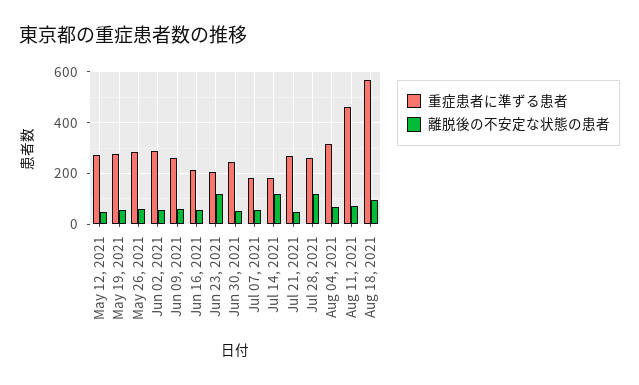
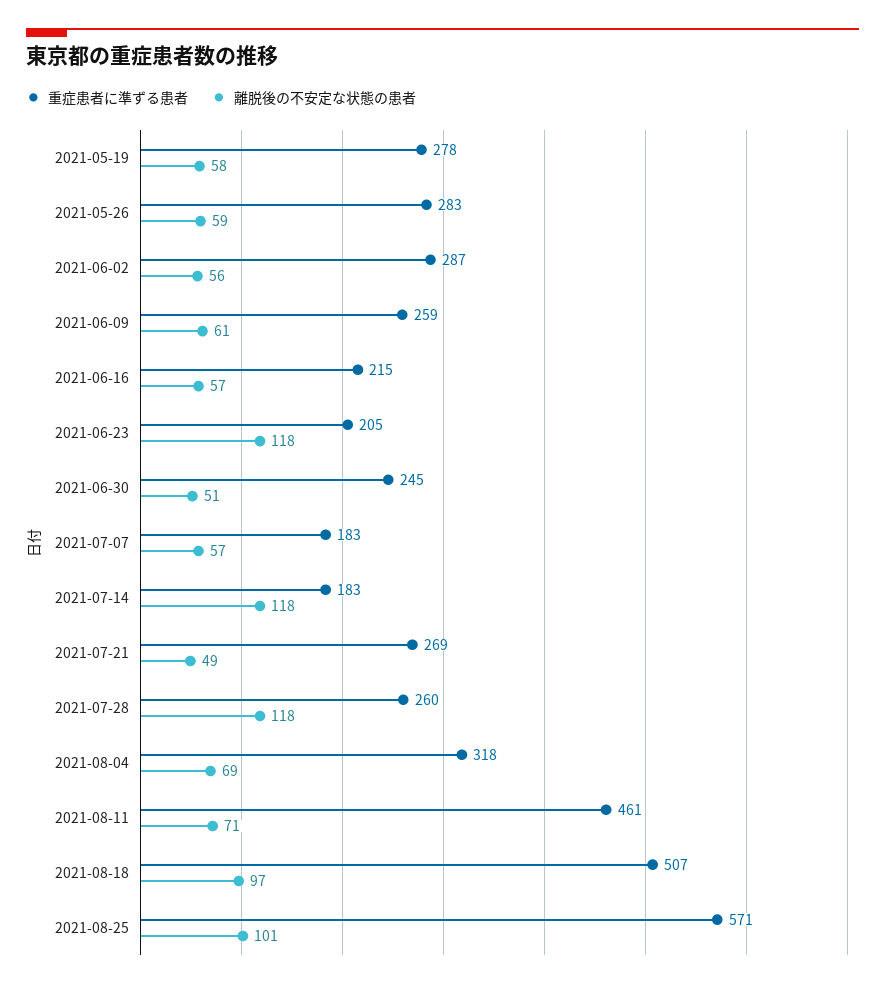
重症患者に準ずる患者, May 12, 2021: 275 -> none
離脱後の不安定な状態の患者, May 12, 2021: 50 -> none
重症患者に準ずる患者, Aug 18, 2021: 575 -> 507
重症患者に準ずる患者, 2021-08-25: none -> 571
離脱後の不安定な状態の患者, 2021-08-25: none -> 101

